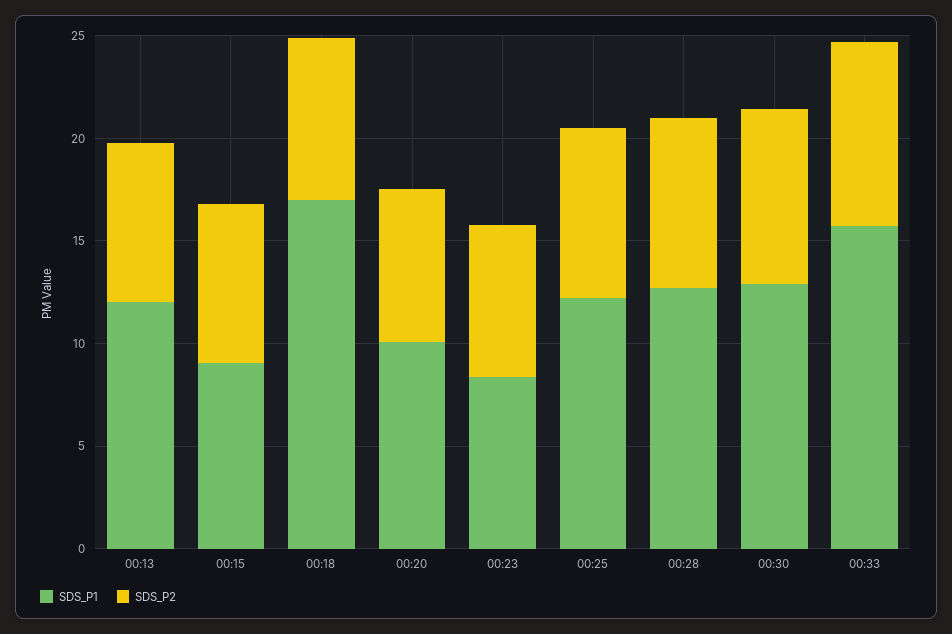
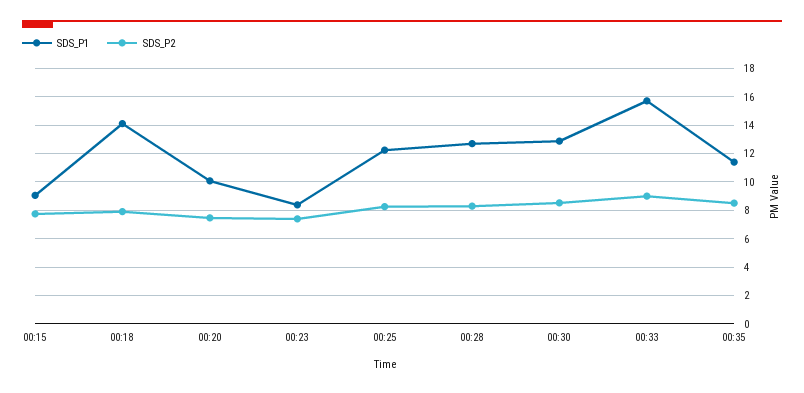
SDS_P1, 00:13: 12 -> none
SDS_P2, 00:13: 8 -> none
SDS_P1, 00:18: 17 -> 14
SDS_P1, 00:35: none -> 11.5
SDS_P2, 00:35: none -> 8.5

